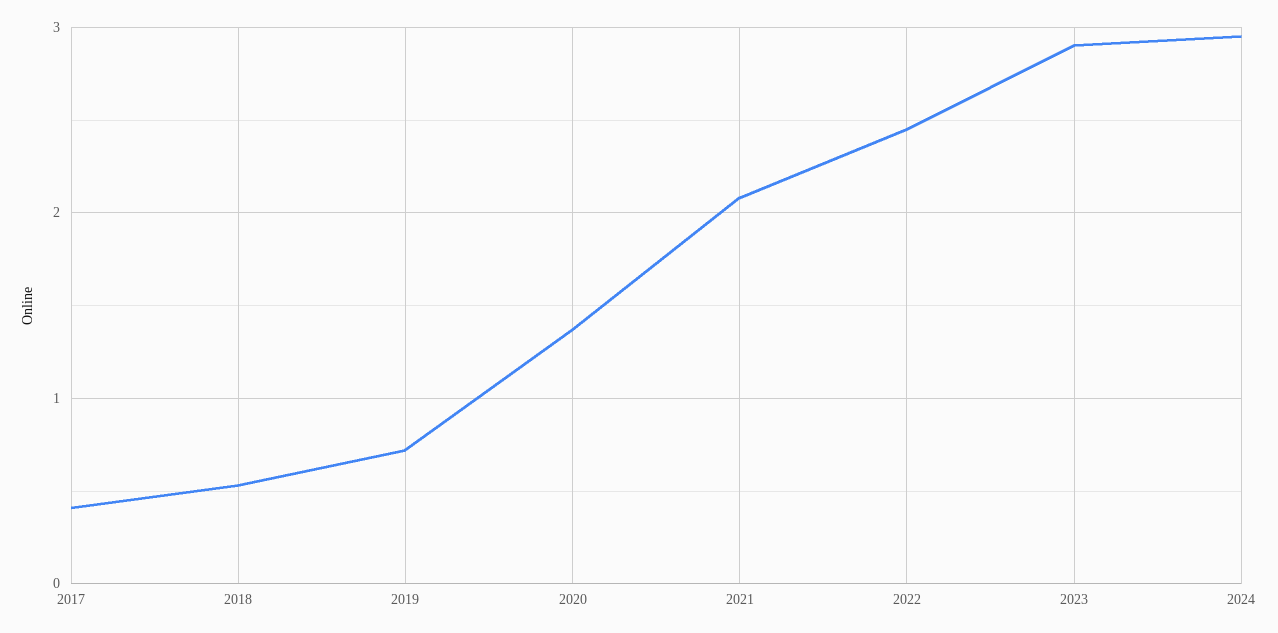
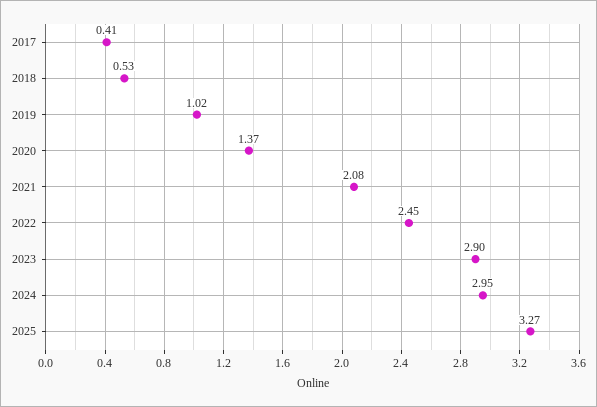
2019: 0.7 -> 1.02
2025: none -> 3.27

